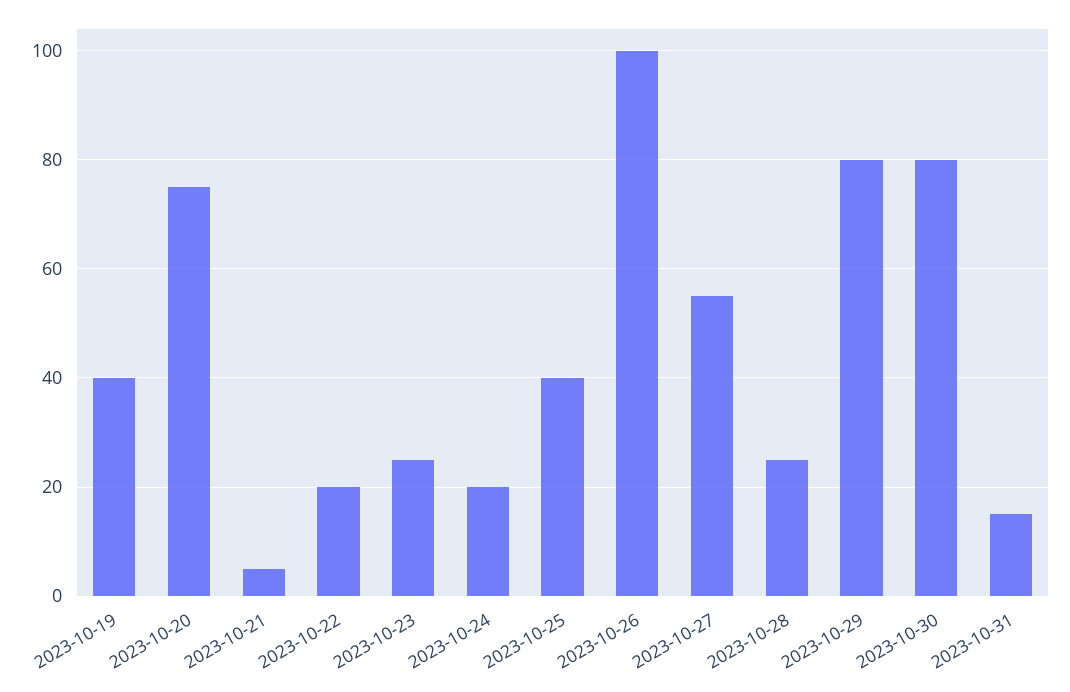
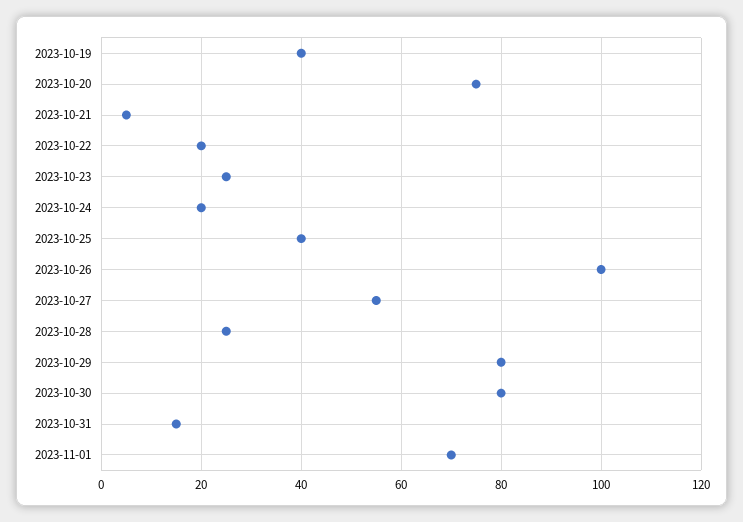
2023-11-01: none -> 70

